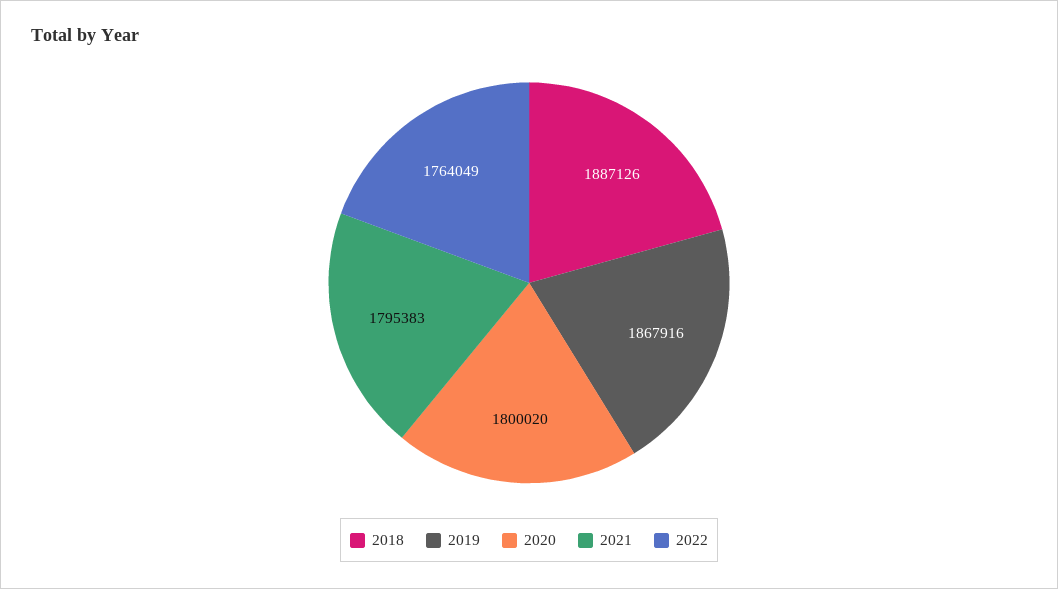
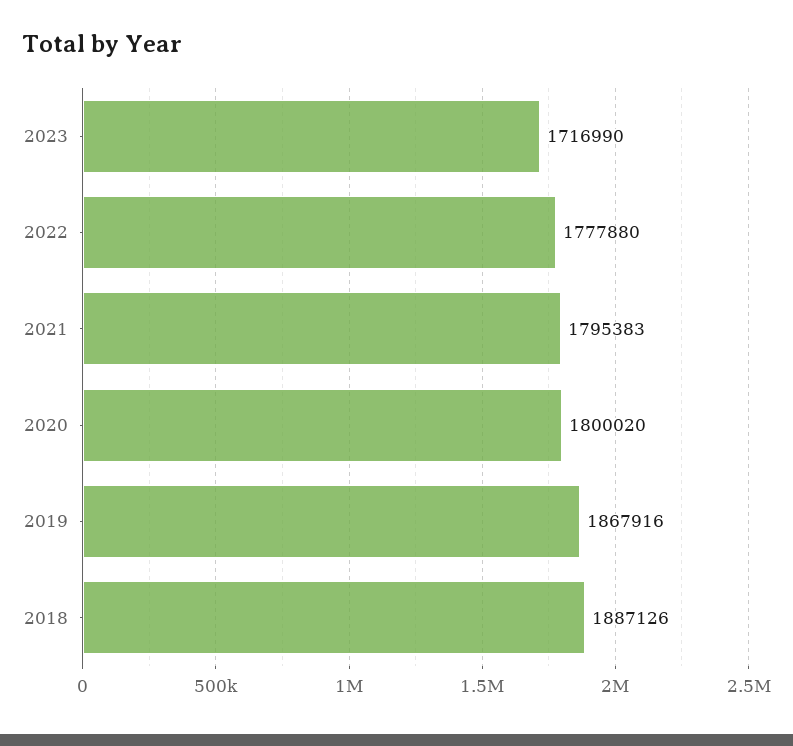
2022: 1764049 -> 1777880
2023: none -> 1716990

